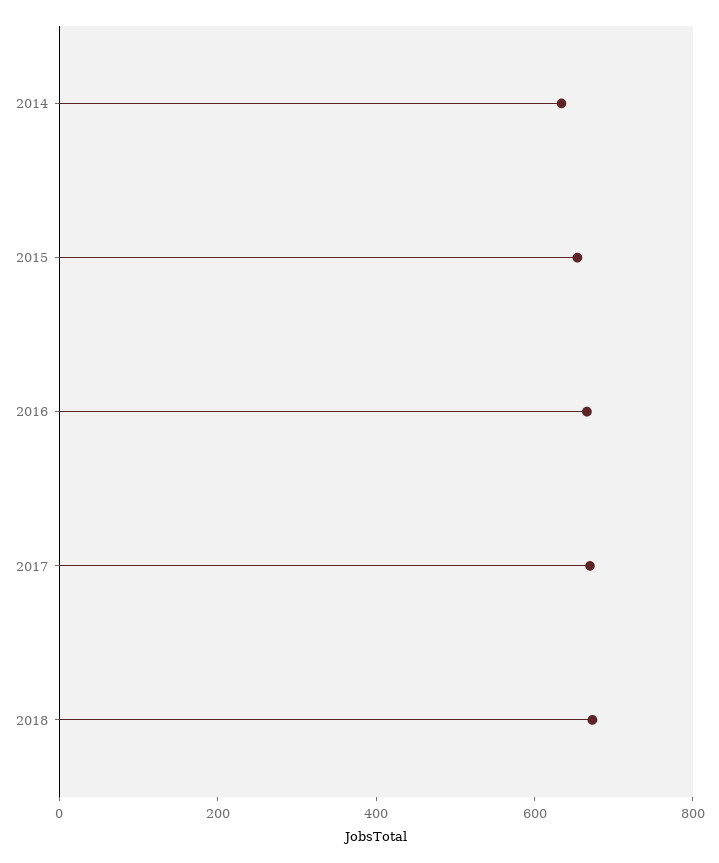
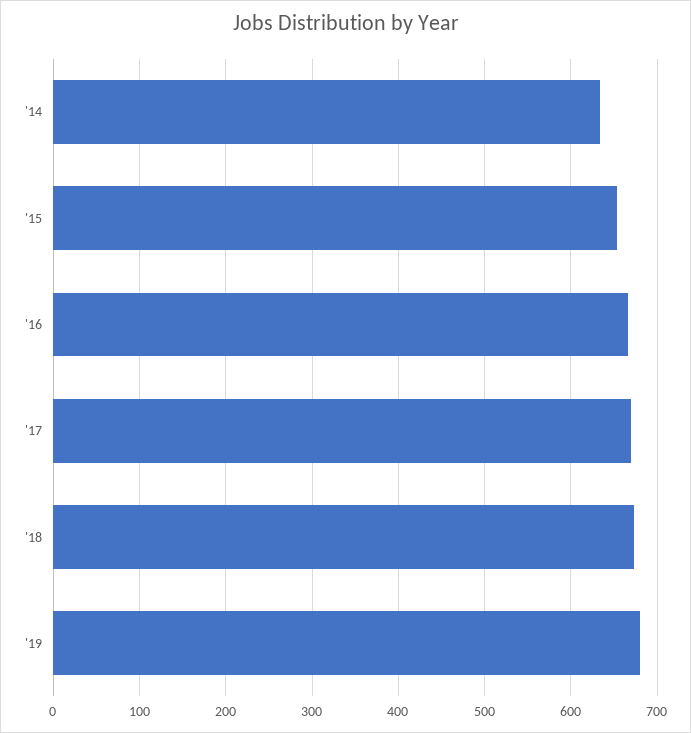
'19: none -> 680

